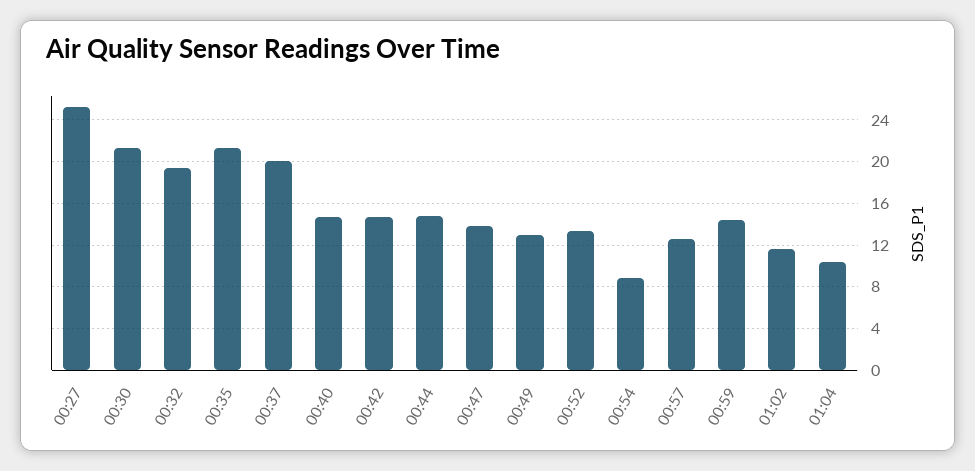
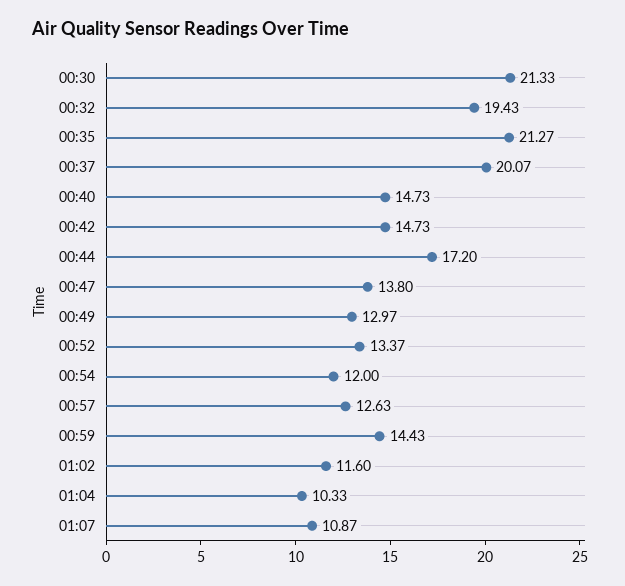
00:27: 25 -> none
00:44: 15 -> 17.2
00:54: 9 -> 12
01:07: none -> 10.87

